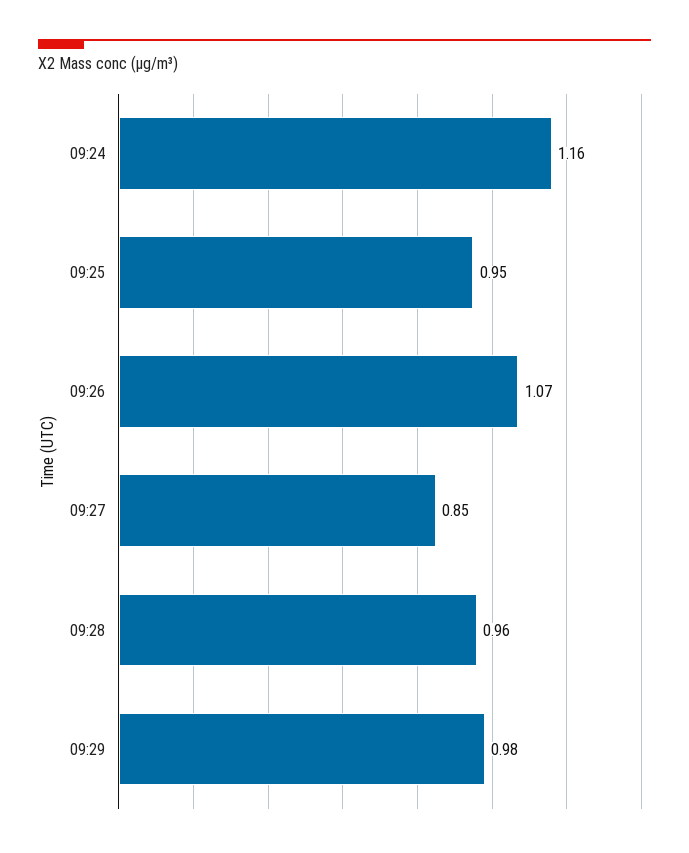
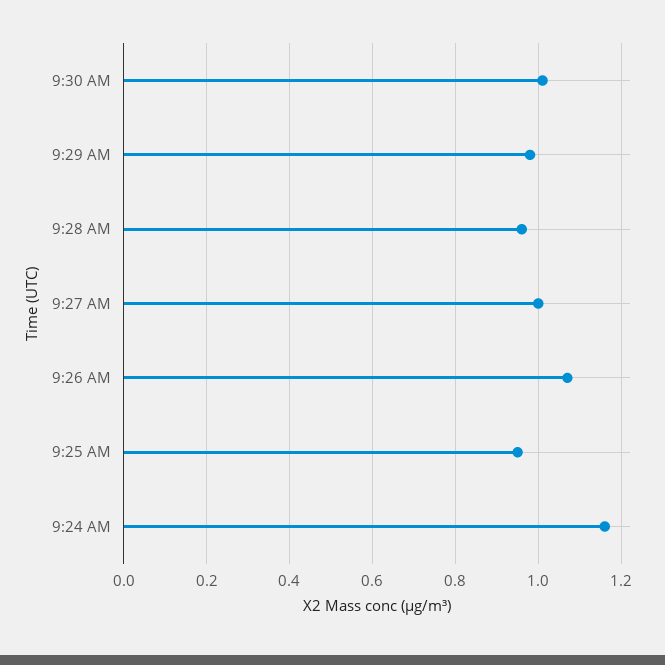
09:27: 0.85 -> 1
9:30 AM: none -> 1

